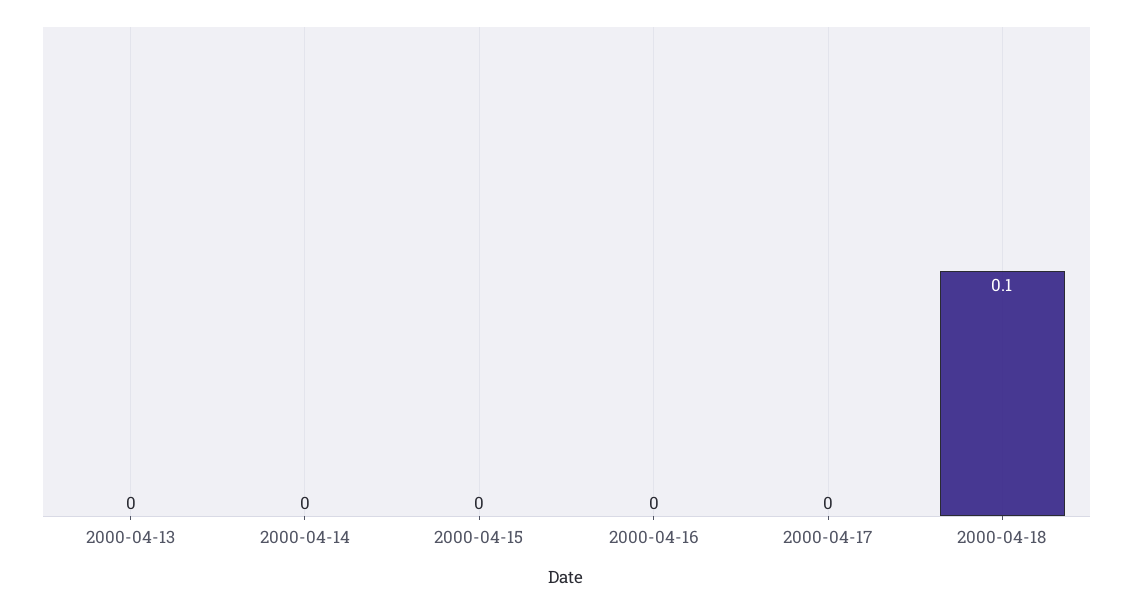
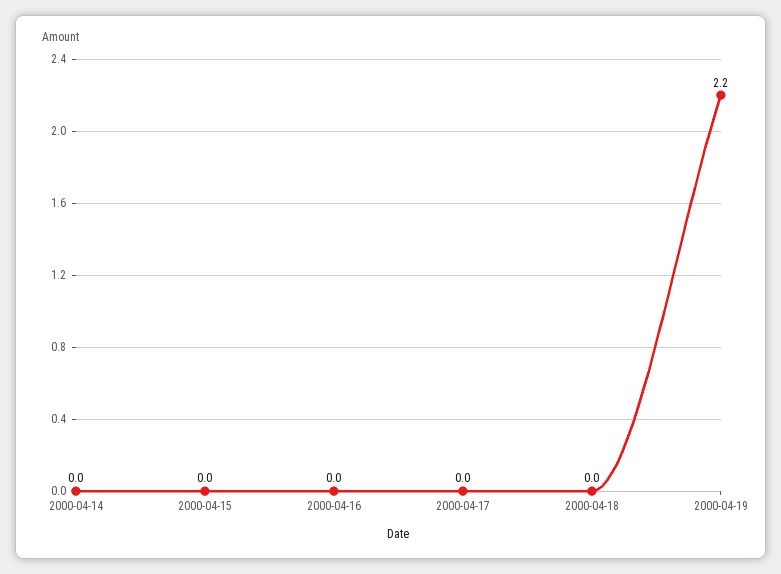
2000-04-13: 0 -> none
2000-04-18: 0.1 -> 0
2000-04-19: none -> 2.2

